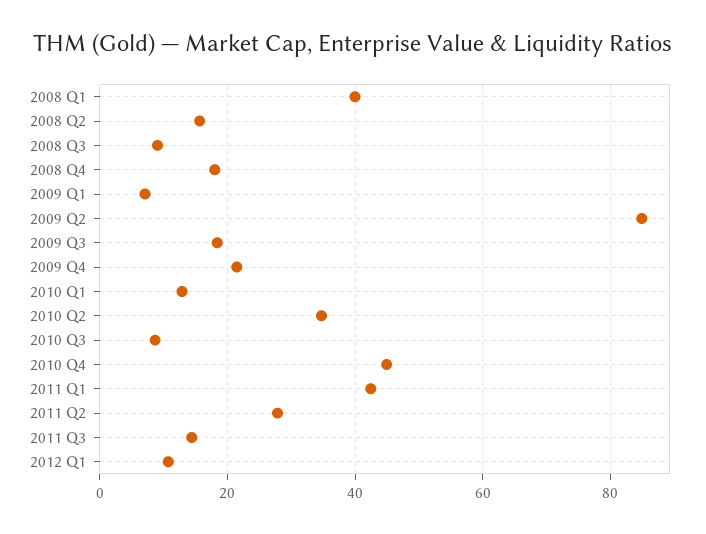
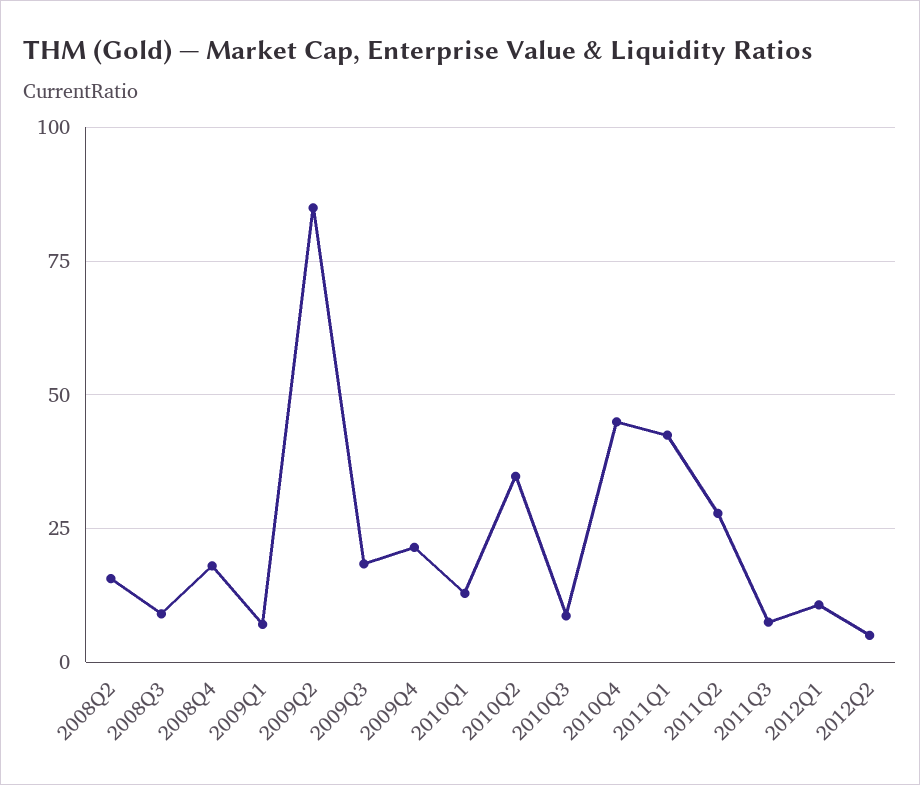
2008 Q1: 40 -> none
2011 Q3: 14 -> 7.5
2012Q2: none -> 5

